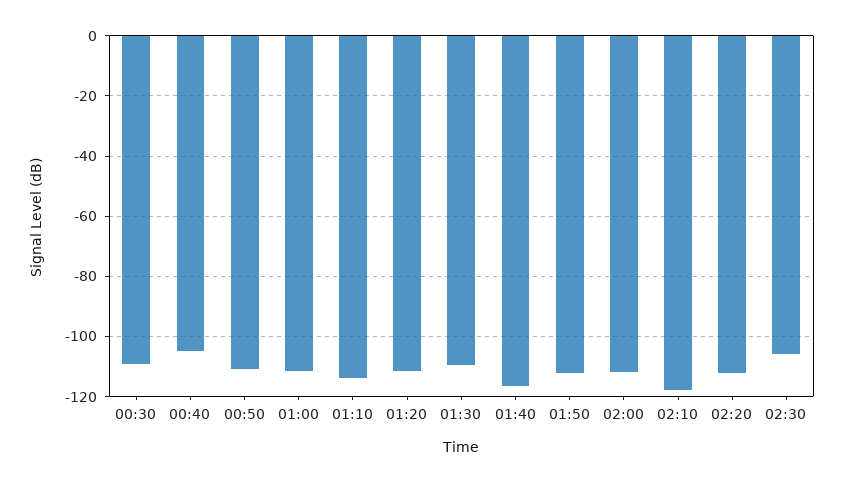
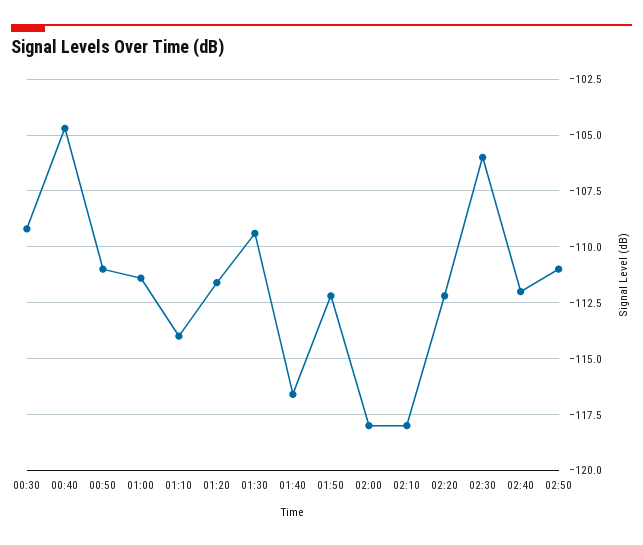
02:00: -112 -> -118
02:40: none -> -112
02:50: none -> -111

